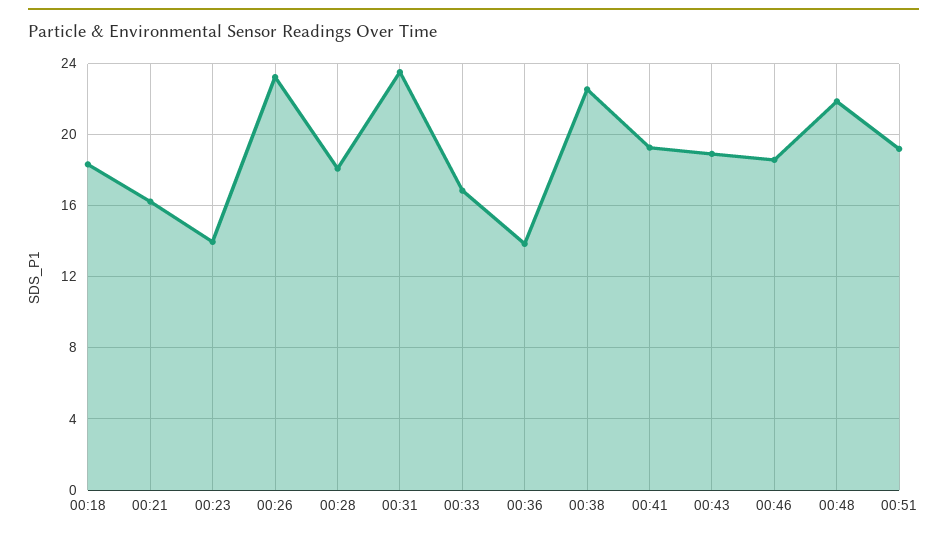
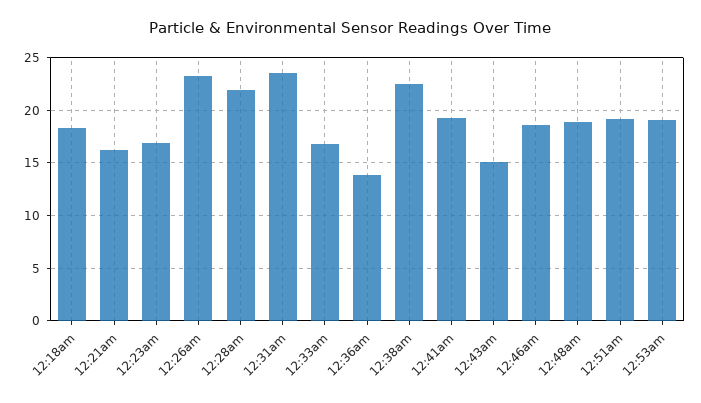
00:23: 14 -> 17
00:28: 18 -> 22
00:43: 19 -> 15
00:48: 22 -> 19
12:53am: none -> 19

